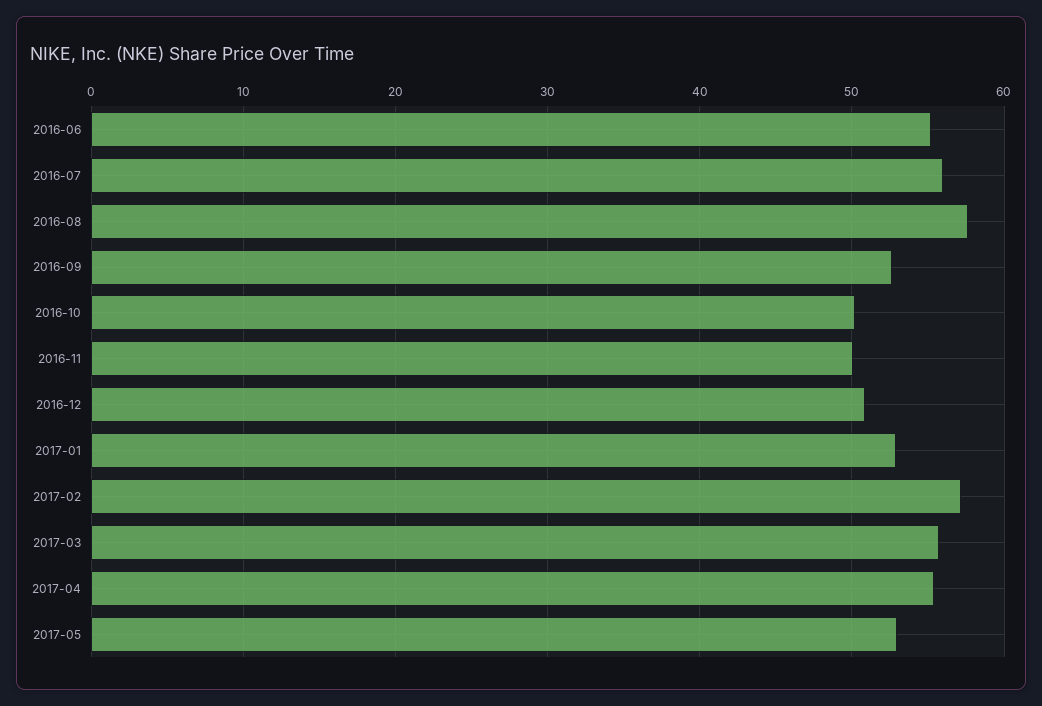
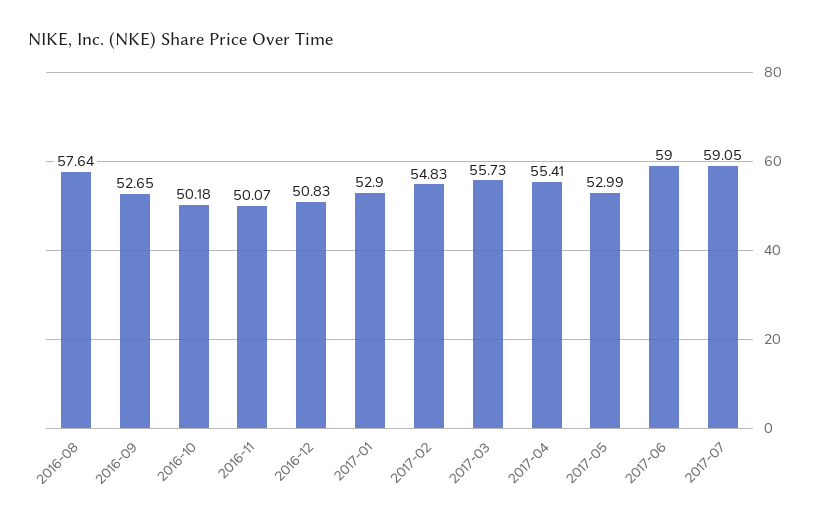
2016-06: 55 -> none
2016-07: 56 -> none
2017-02: 57 -> 54.83
2017-06: none -> 59
2017-07: none -> 59.05

